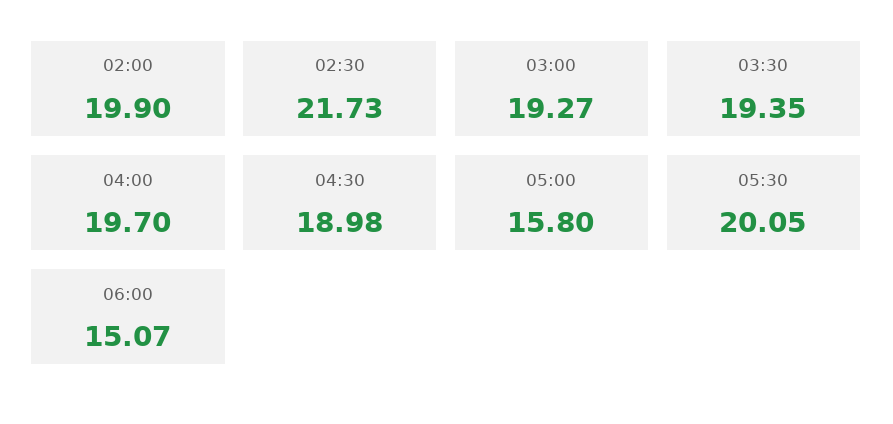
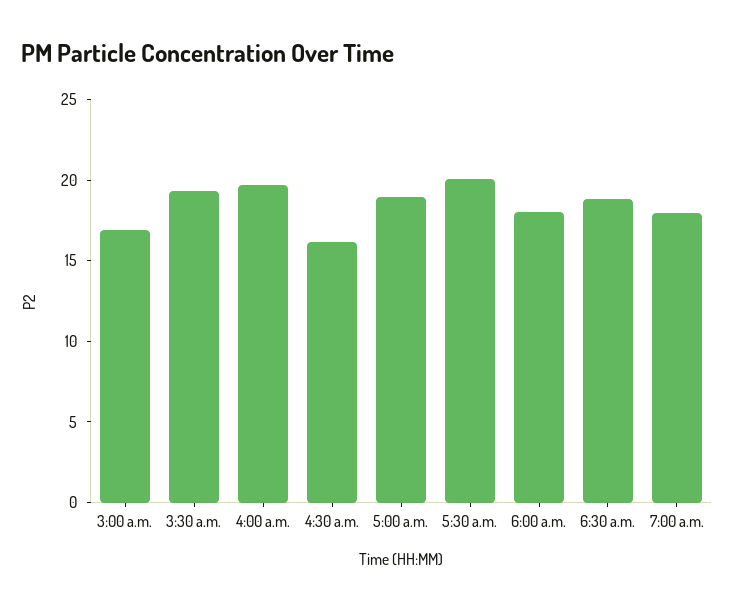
02:00: 19.9 -> none
02:30: 21.73 -> none
03:00: 19.27 -> 17
04:30: 18.98 -> 16
05:00: 15.8 -> 19
06:00: 15.07 -> 18
6:30 a.m.: none -> 19
7:00 a.m.: none -> 18

